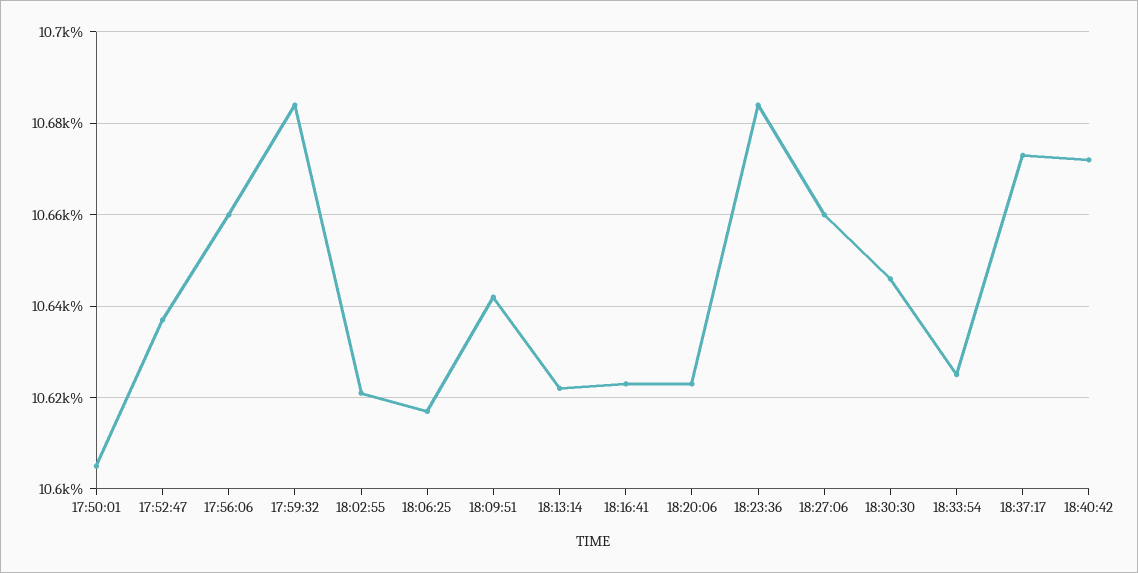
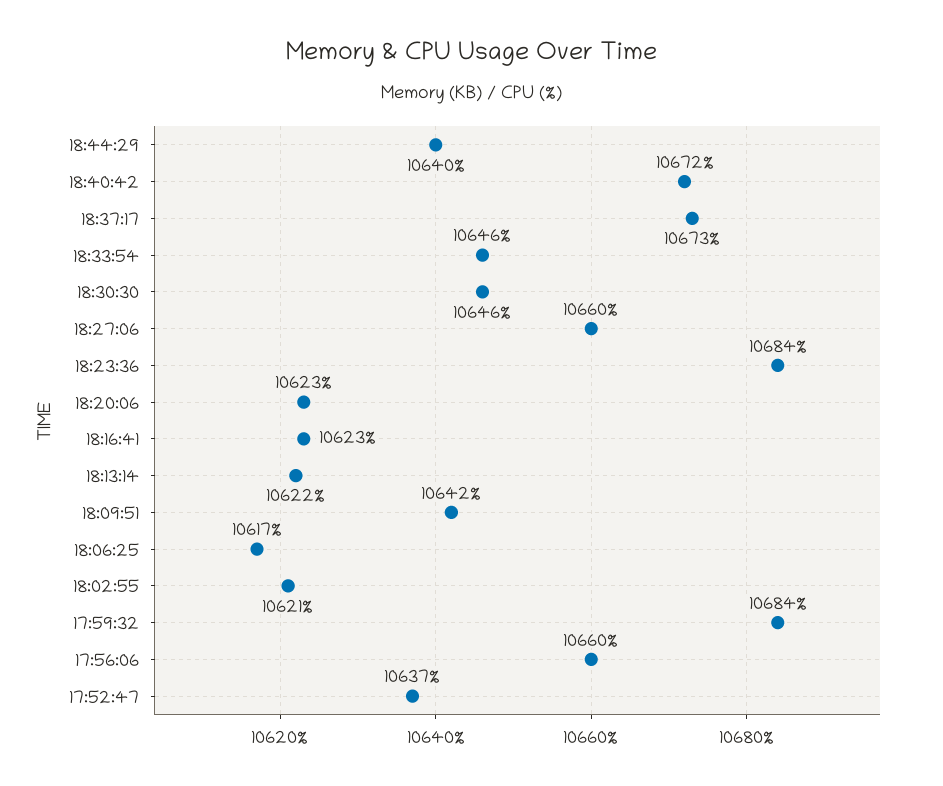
17:50:01: 10605 -> none
18:33:54: 10625 -> 10646
18:44:29: none -> 10640

